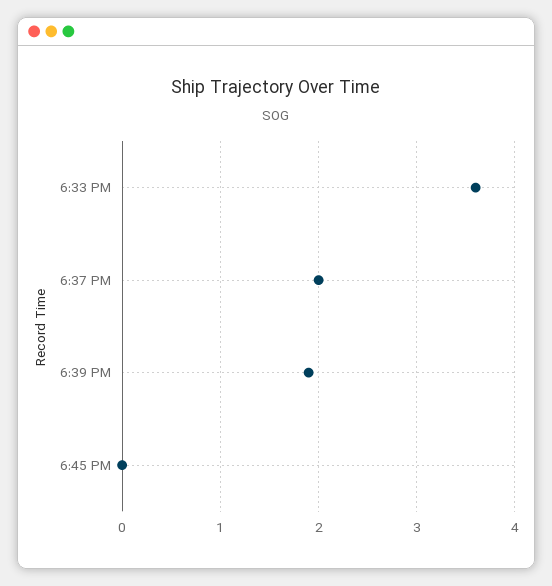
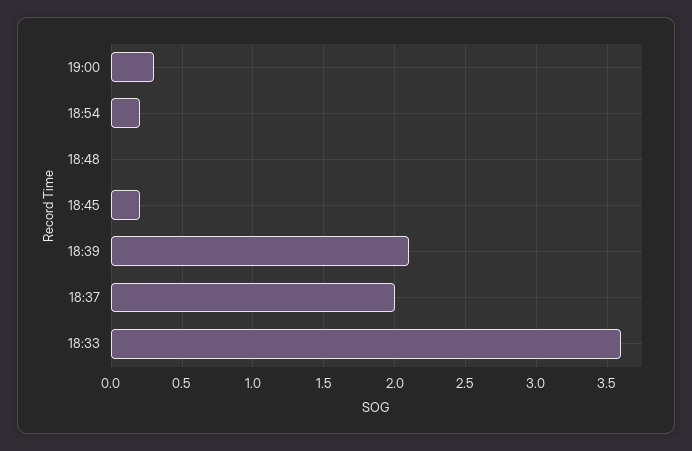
6:39 PM: 1.9 -> 2.1
6:45 PM: 0 -> 0.2
19:00: none -> 0.3
18:54: none -> 0.2
18:48: none -> 0

